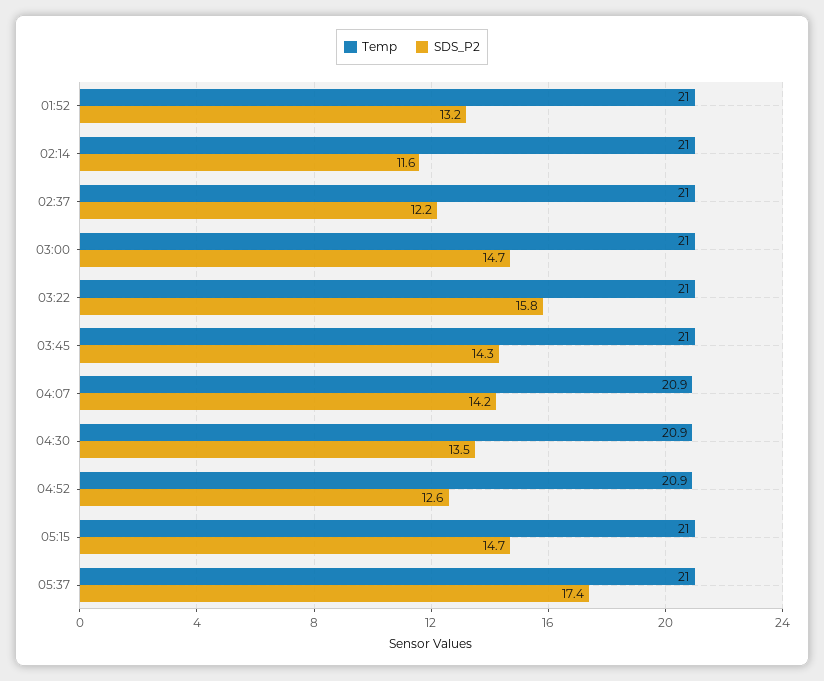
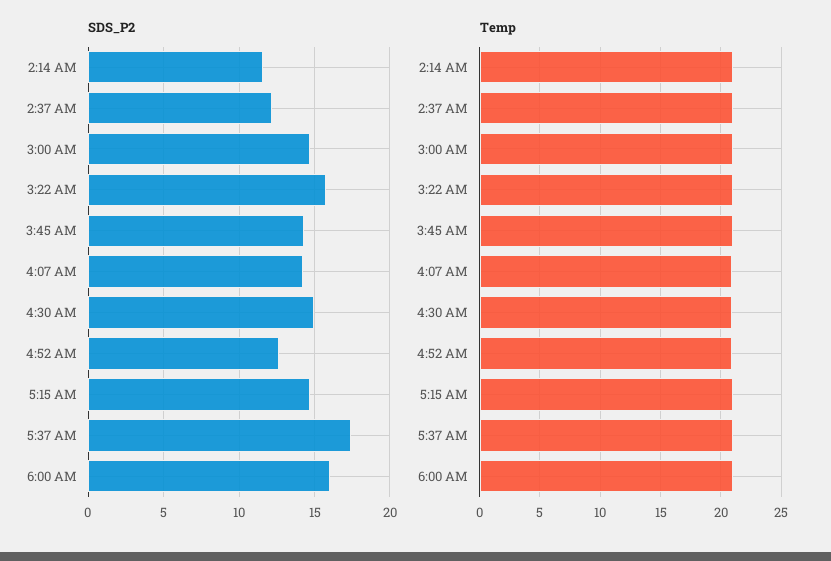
Temp, 01:52: 21 -> none
SDS_P2, 01:52: 13.2 -> none
SDS_P2, 04:30: 13.5 -> 15
SDS_P2, 6:00 AM: none -> 16
Temp, 6:00 AM: none -> 21

